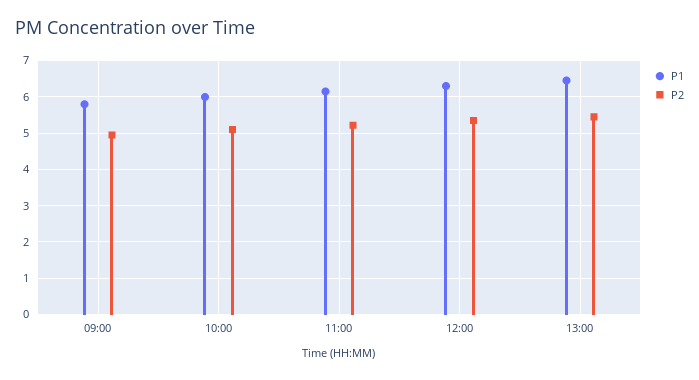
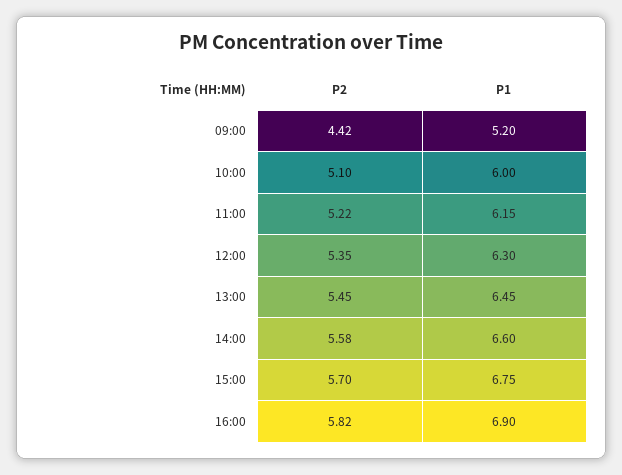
P1, 09:00: 5.8 -> 5.2
P2, 09:00: 5 -> 4.42
P2, 14:00: none -> 5.58
P1, 14:00: none -> 6.6
P2, 15:00: none -> 5.7
P1, 15:00: none -> 6.75
P2, 16:00: none -> 5.82
P1, 16:00: none -> 6.9

